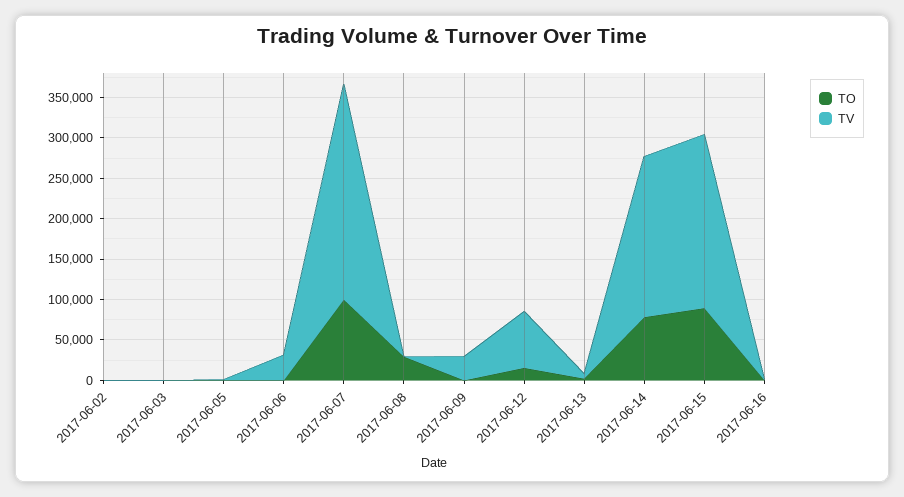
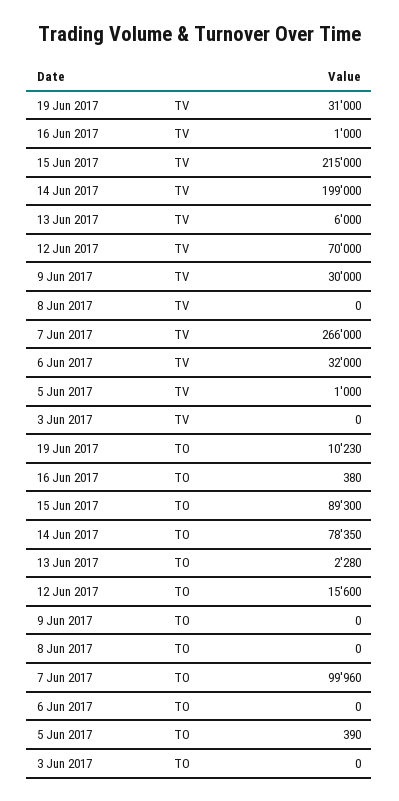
TO, 2017-06-02: 0 -> none
TV, 2017-06-02: 0 -> none
TO, 2017-06-08: 30000 -> 0
TV, 19 Jun 2017: none -> 31000
TO, 19 Jun 2017: none -> 10230

